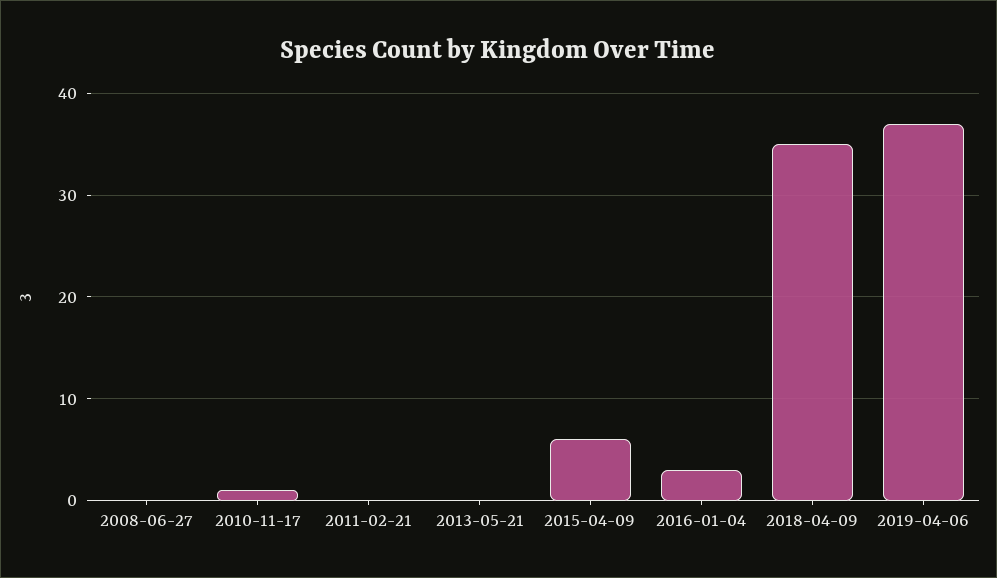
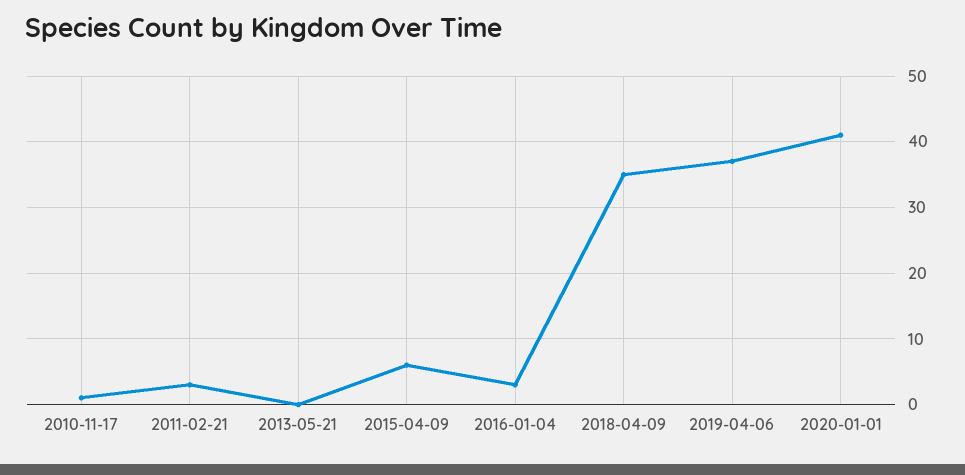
2008-06-27: 0 -> none
2011-02-21: 0 -> 3
2020-01-01: none -> 41

